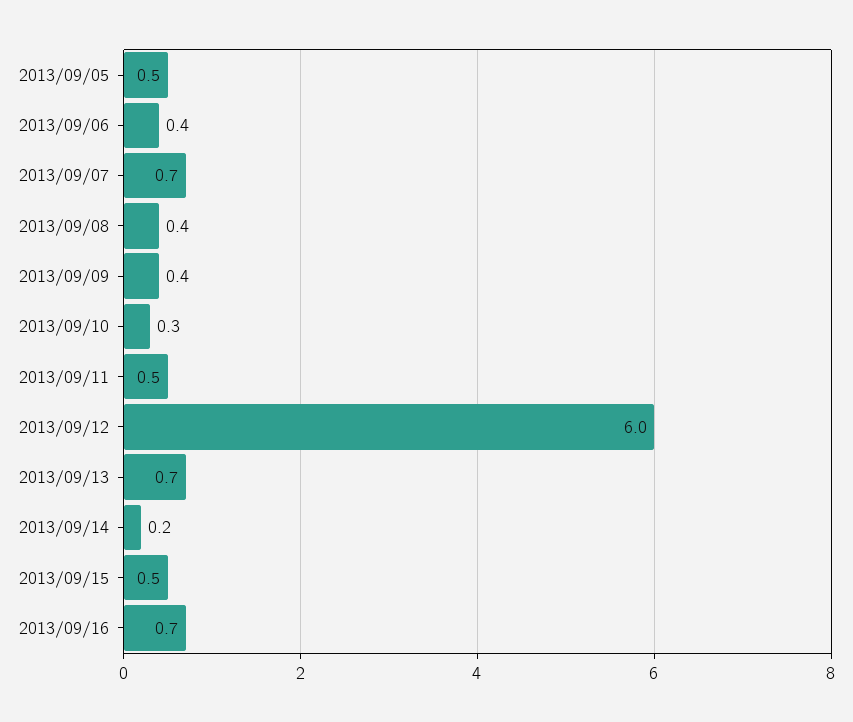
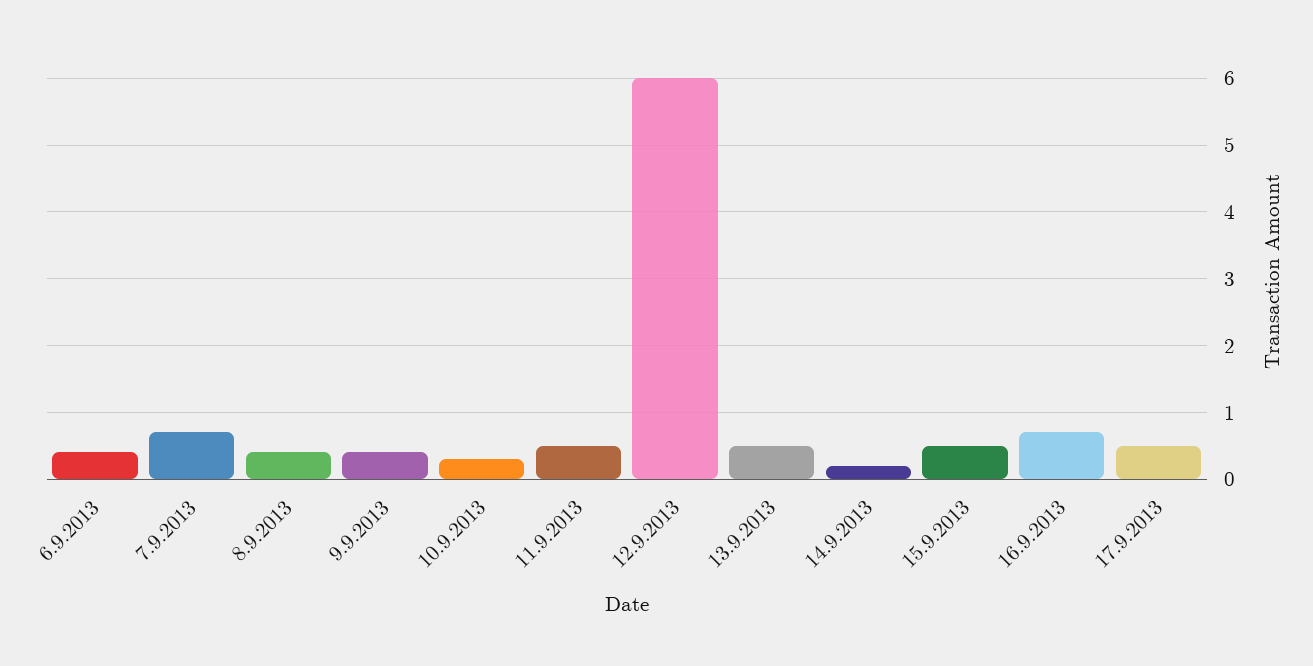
2013/09/05: 0.5 -> none
2013/09/13: 0.7 -> 0.5
17.9.2013: none -> 0.5

